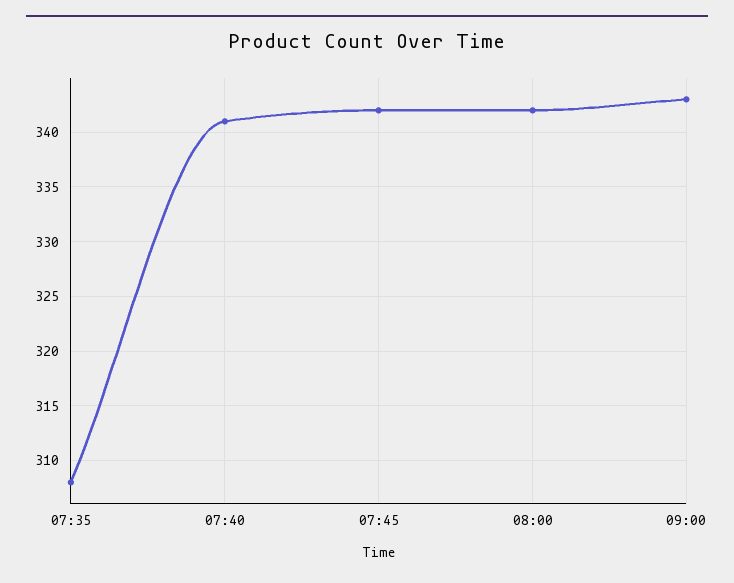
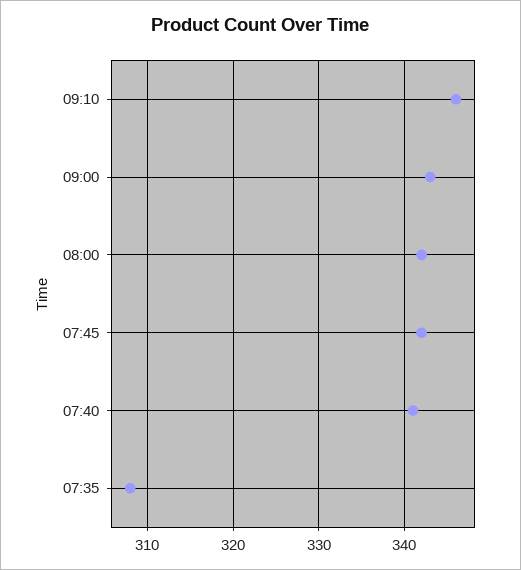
09:10: none -> 346

